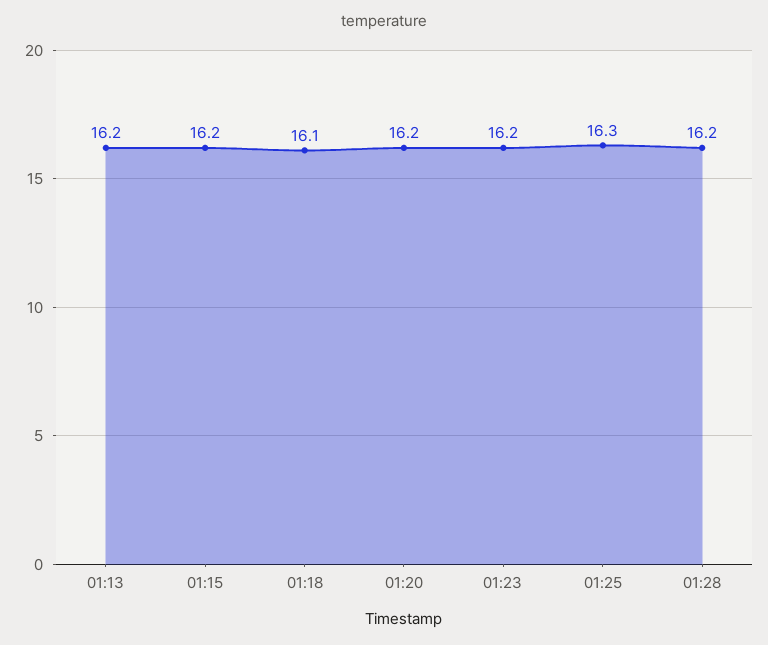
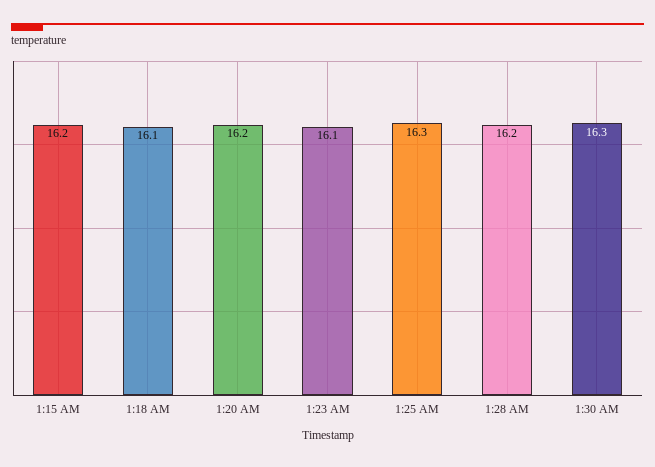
01:13: 16.2 -> none
01:23: 16.2 -> 16.1
1:30 AM: none -> 16.3

